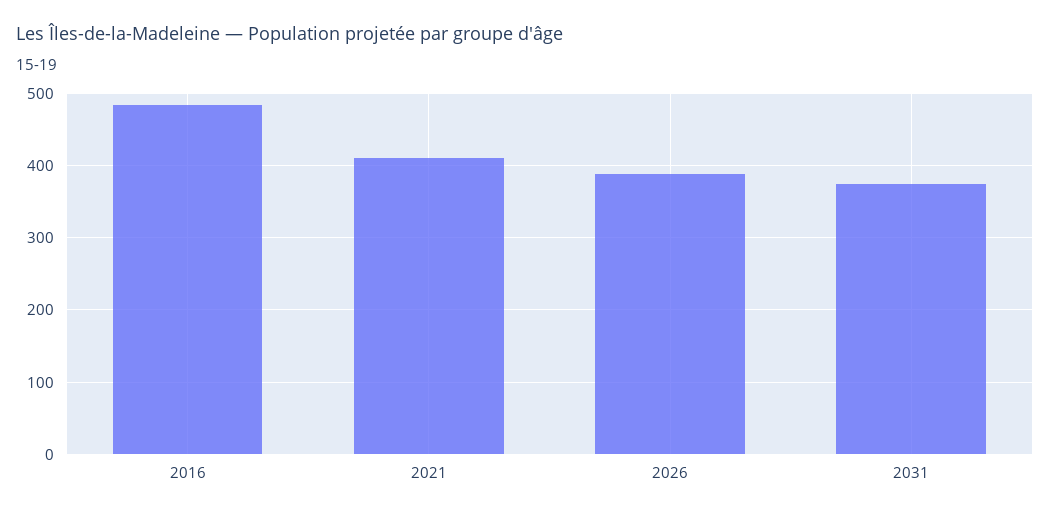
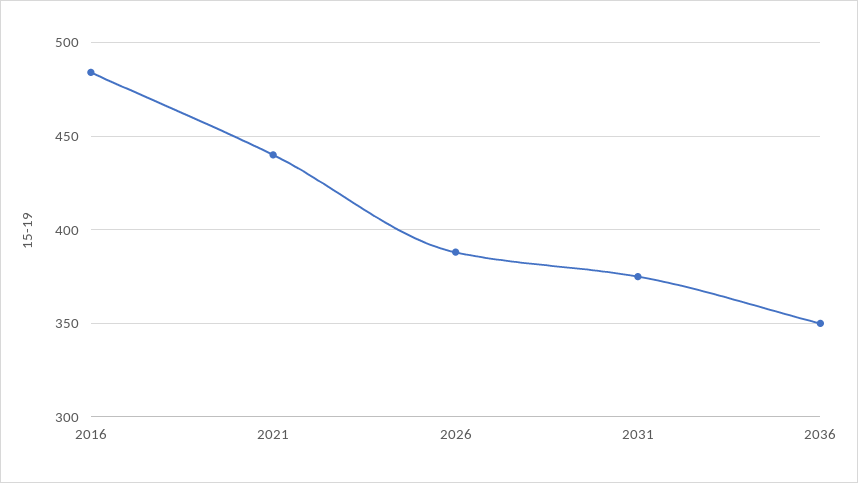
2021: 410 -> 440
2036: none -> 350

